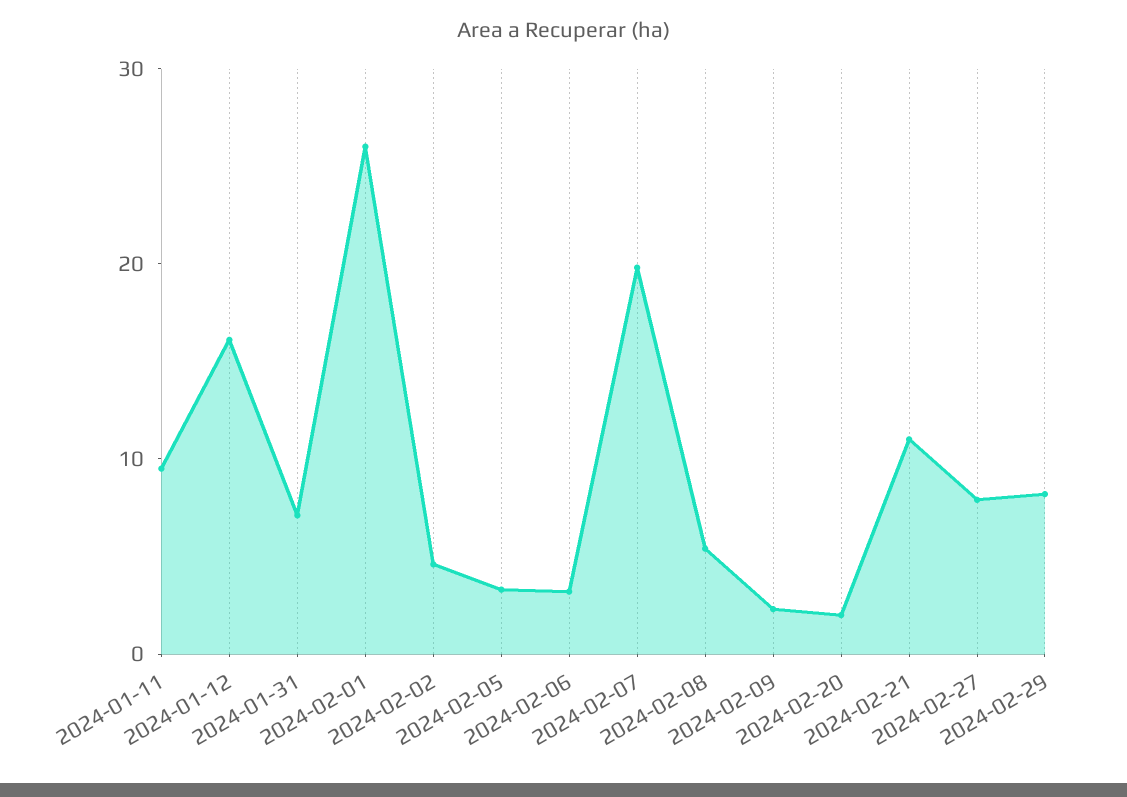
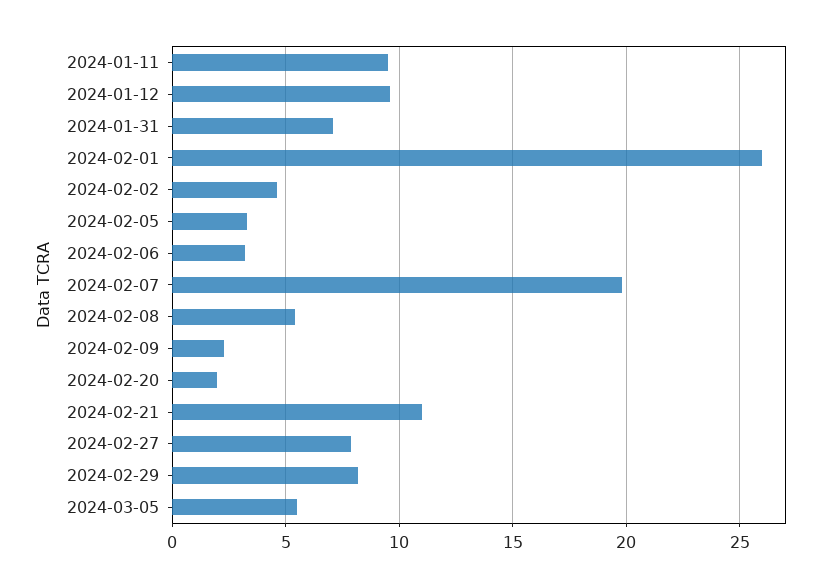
2024-01-12: 16 -> 9.5
2024-03-05: none -> 5.5

